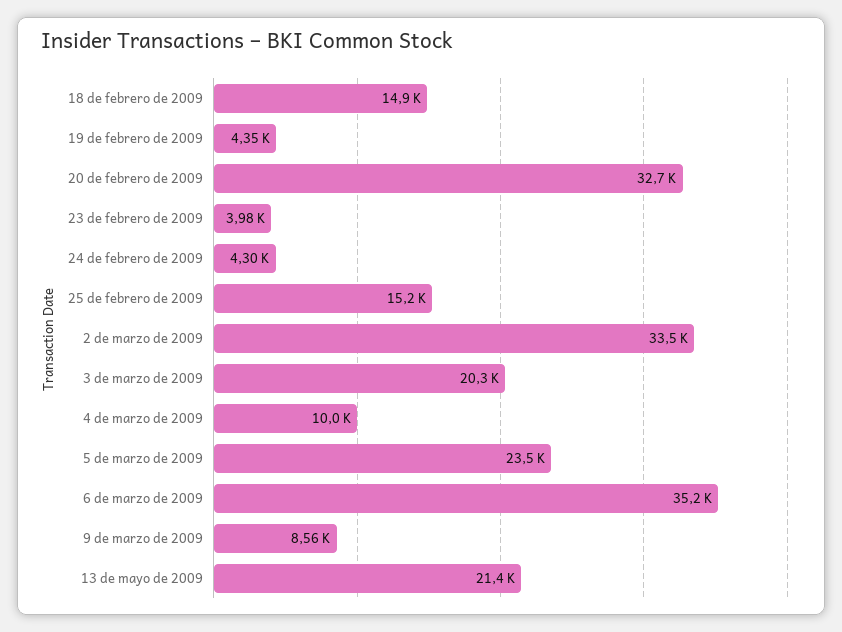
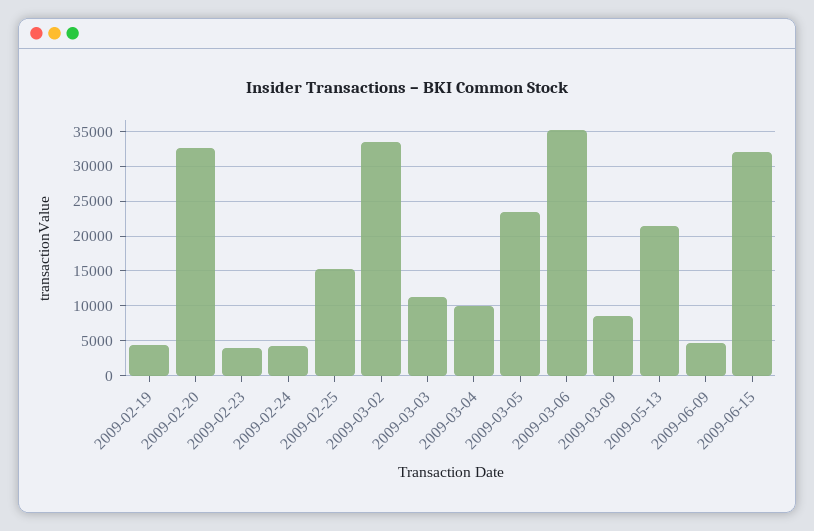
18 de febrero de 2009: 14900 -> none
3 de marzo de 2009: 20300 -> 11000
2009-06-09: none -> 5000
2009-06-15: none -> 32000

